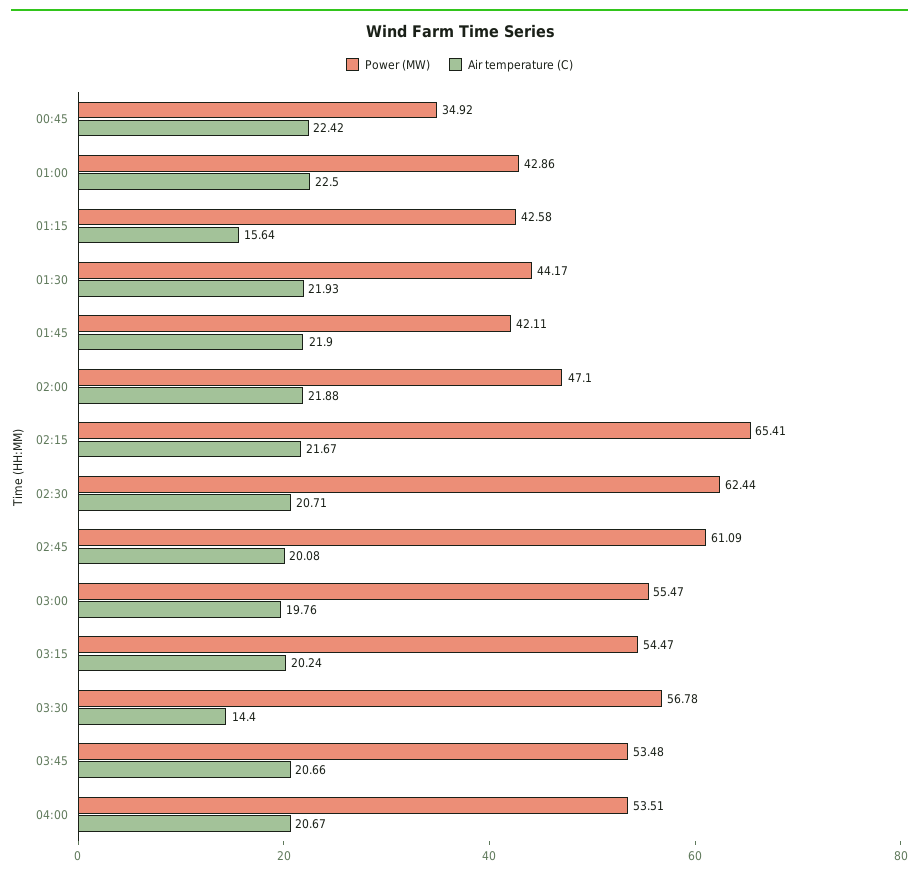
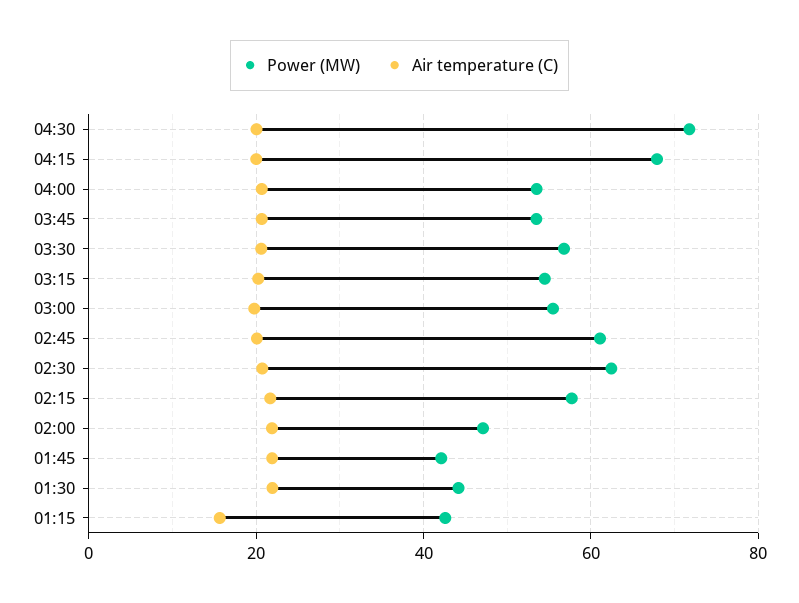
Power (MW), 00:45: 34.92 -> none
Air temperature (C), 00:45: 22.42 -> none
Power (MW), 01:00: 42.86 -> none
Air temperature (C), 01:00: 22.5 -> none
Power (MW), 02:15: 65.41 -> 58
Air temperature (C), 03:30: 14.4 -> 20
Power (MW), 04:30: none -> 72
Air temperature (C), 04:30: none -> 20
Power (MW), 04:15: none -> 68
Air temperature (C), 04:15: none -> 20

